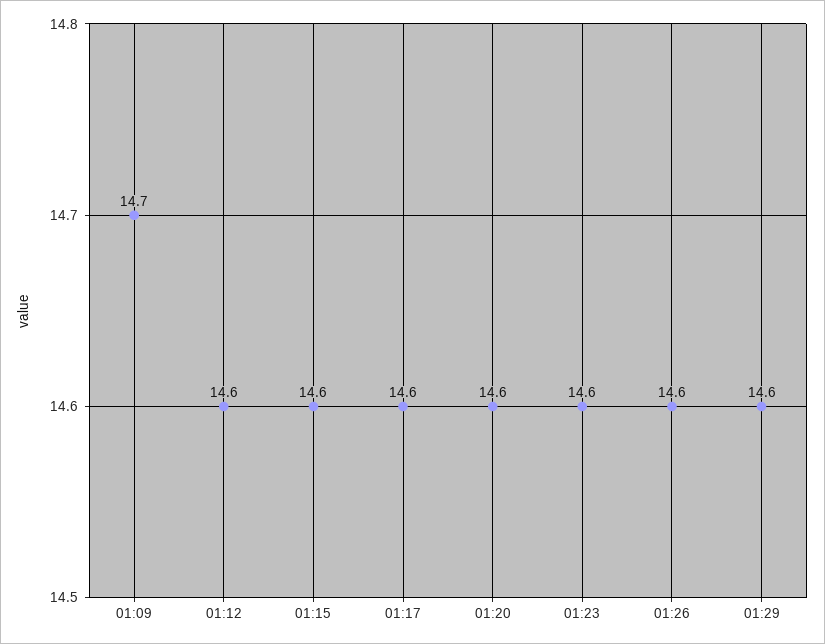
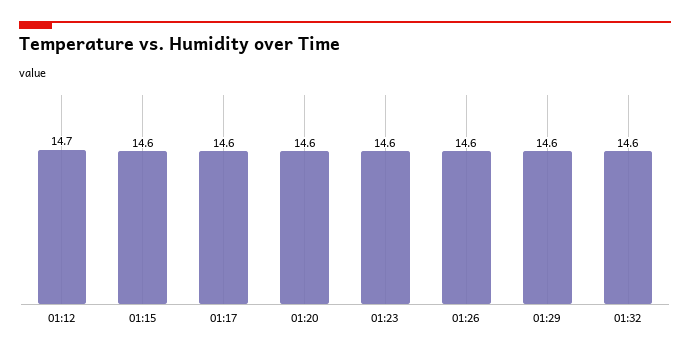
01:09: 14.7 -> none
01:12: 14.6 -> 14.7
01:32: none -> 14.6

